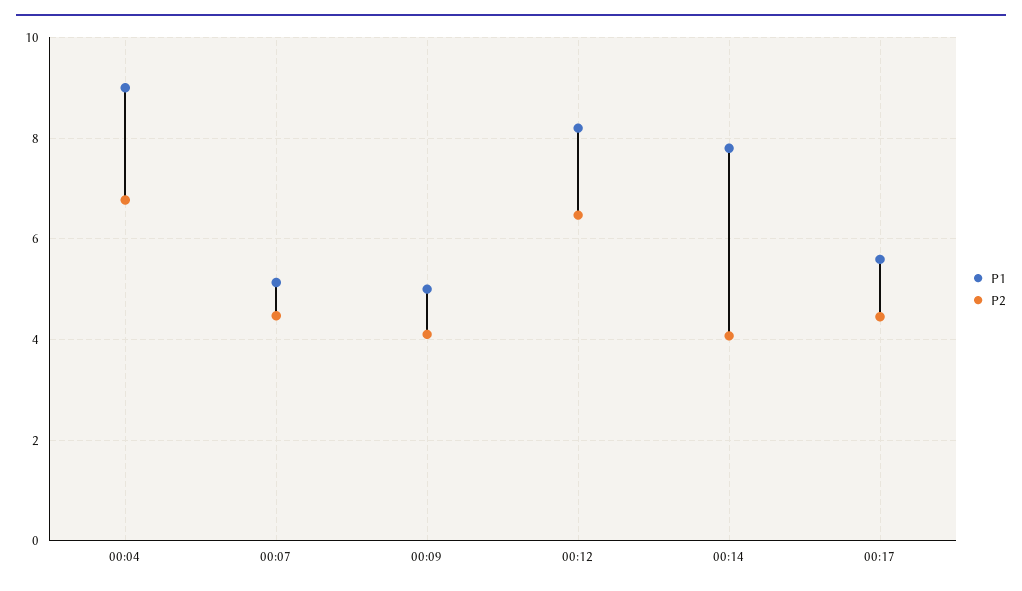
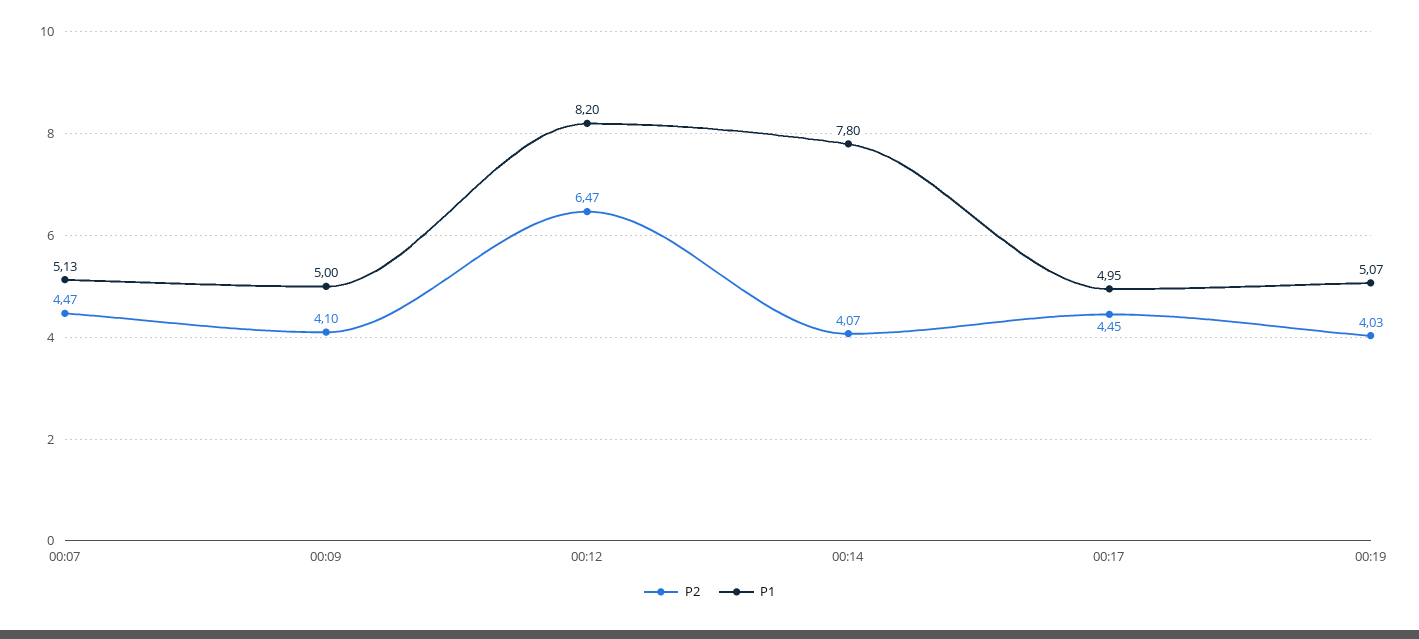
P1, 00:04: 9 -> none
P2, 00:04: 6.8 -> none
P1, 00:17: 5.6 -> 4.95
P2, 00:19: none -> 4.03
P1, 00:19: none -> 5.07

